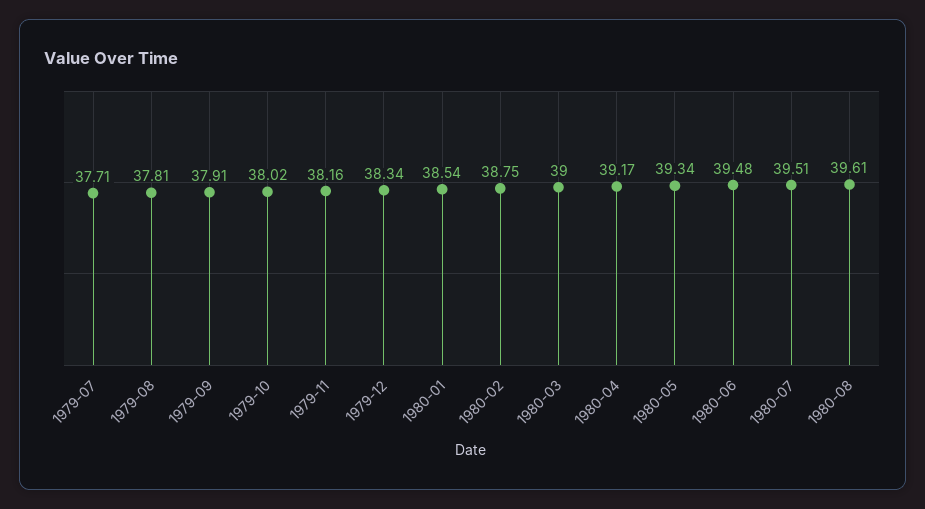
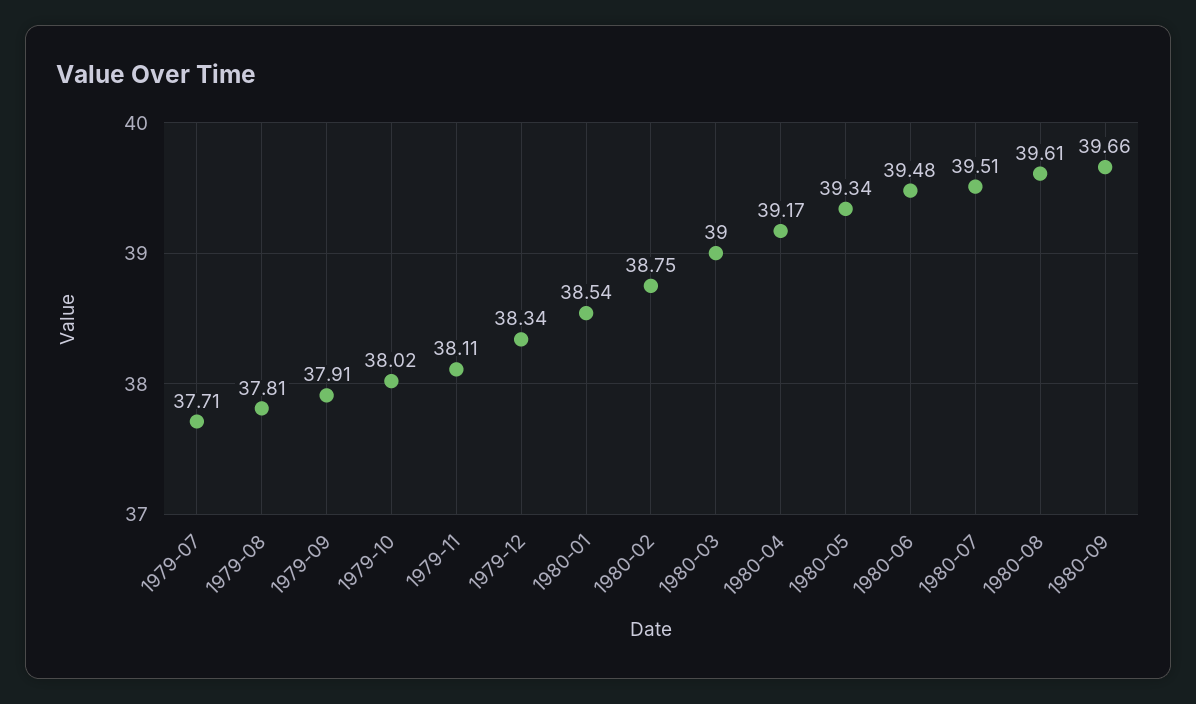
1979-11: 38.16 -> 38.11
1980-09: none -> 39.66

